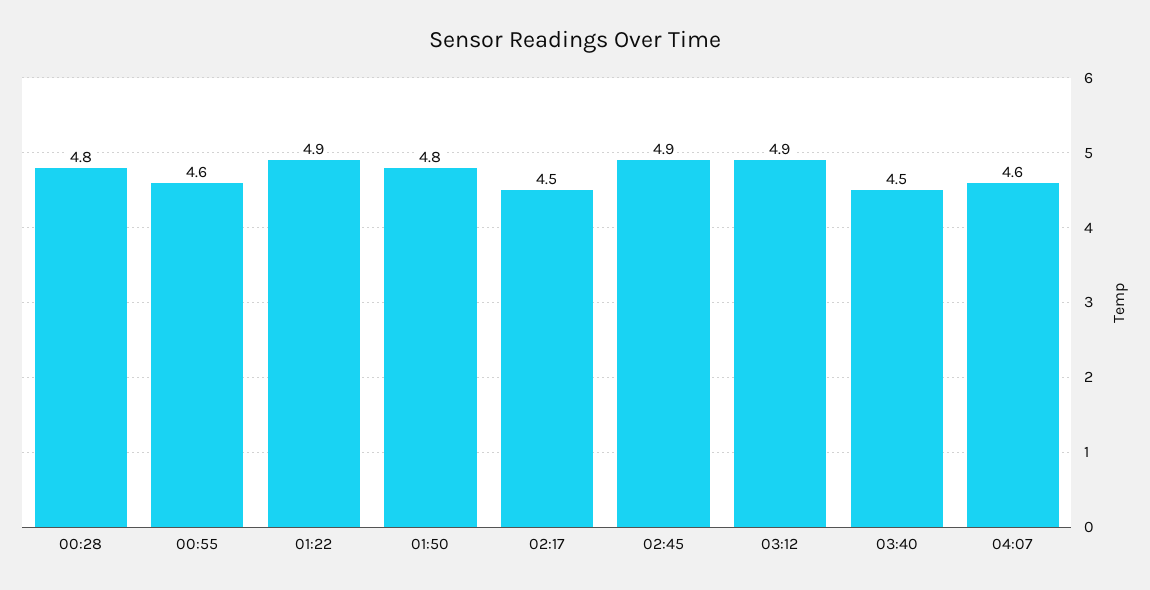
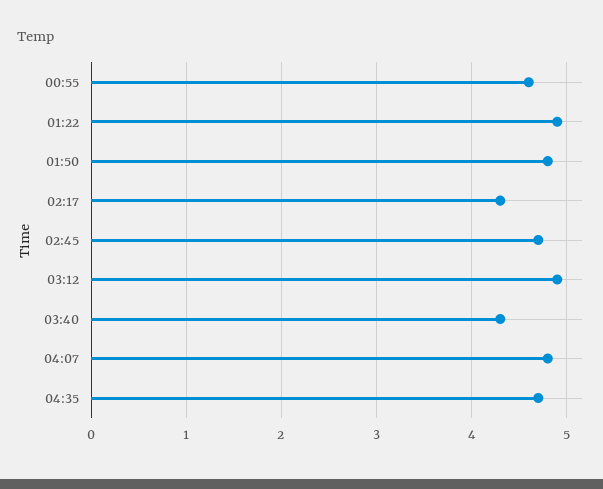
00:28: 4.8 -> none
02:17: 4.5 -> 4.3
02:45: 4.9 -> 4.7
03:40: 4.5 -> 4.3
04:07: 4.6 -> 4.8
04:35: none -> 4.7

